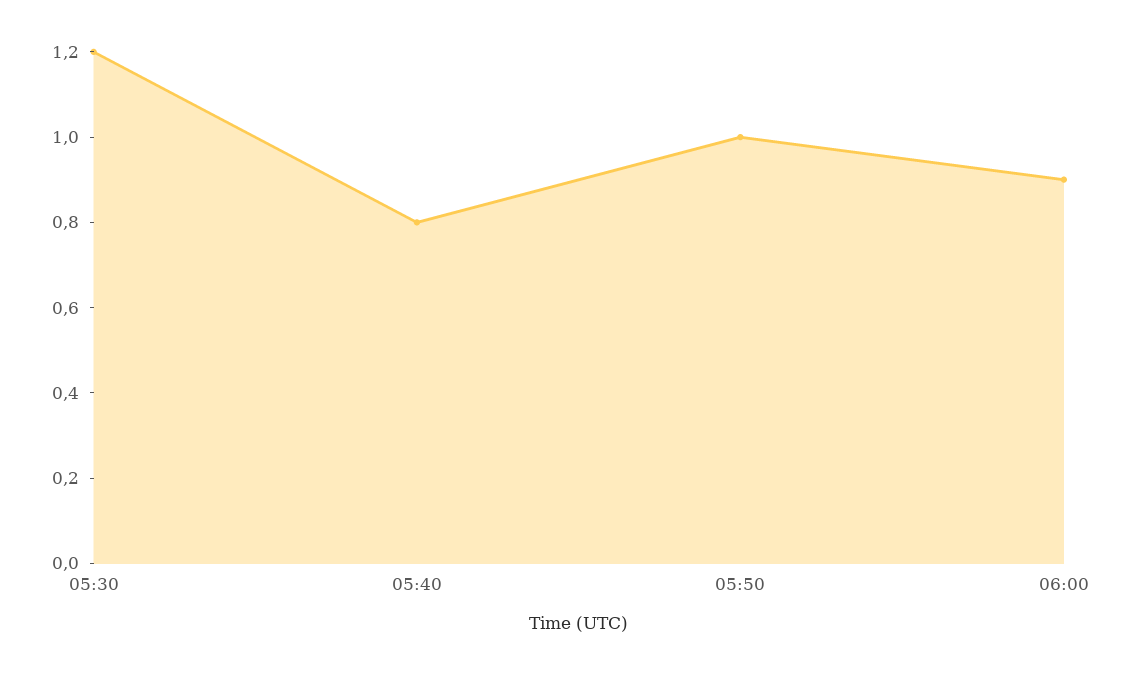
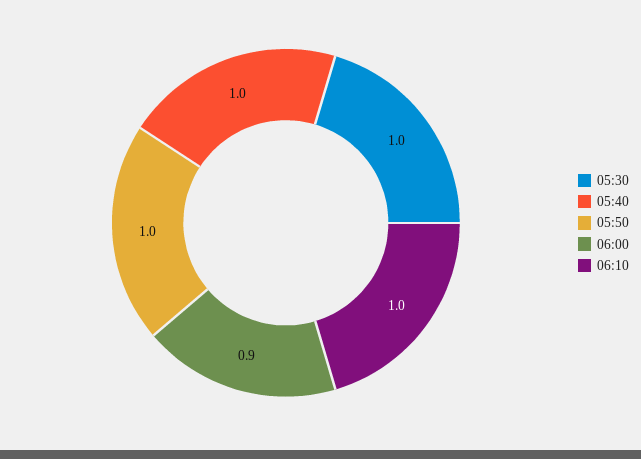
05:30: 1.2 -> 1
05:40: 0.8 -> 1
06:10: none -> 1

